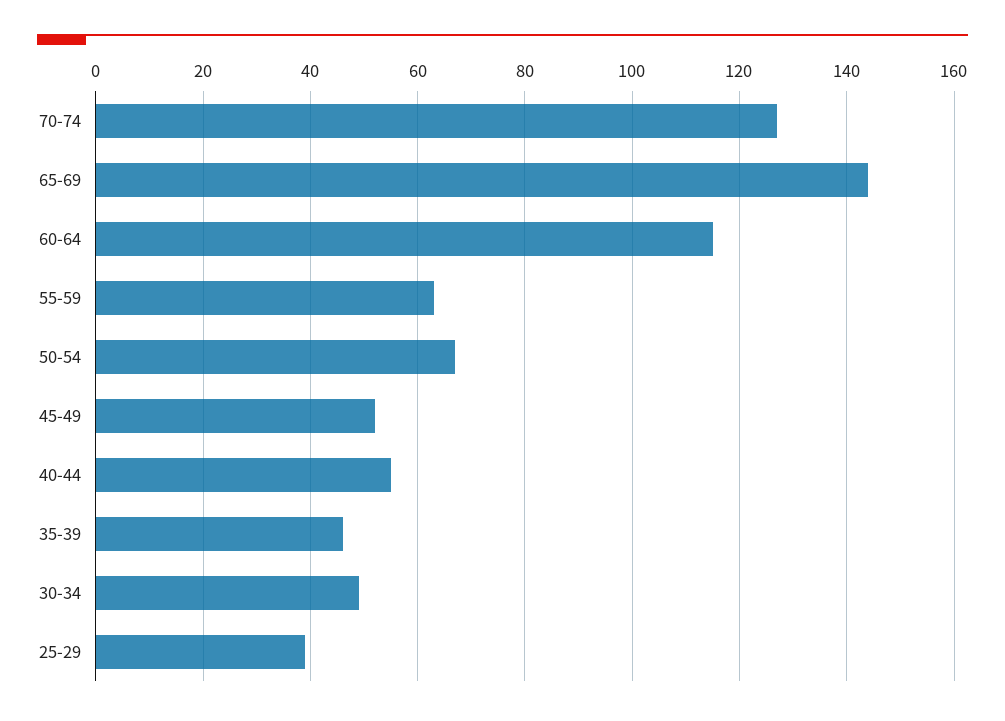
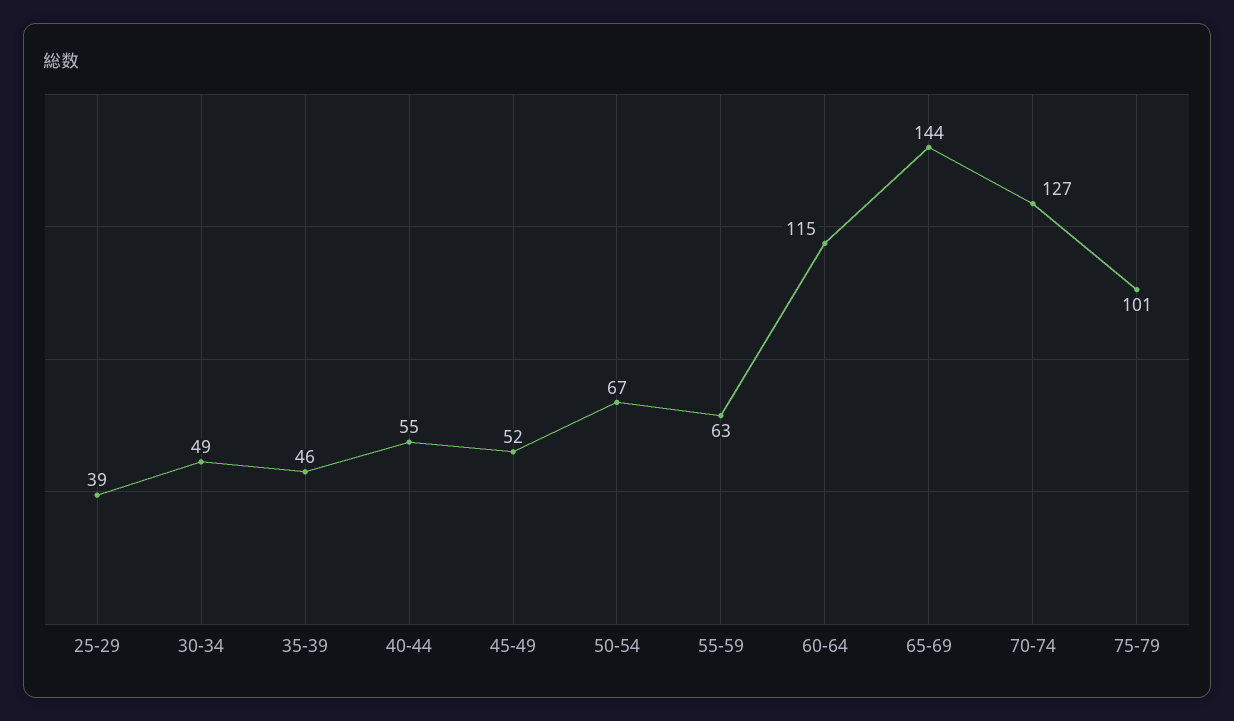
75-79: none -> 101

